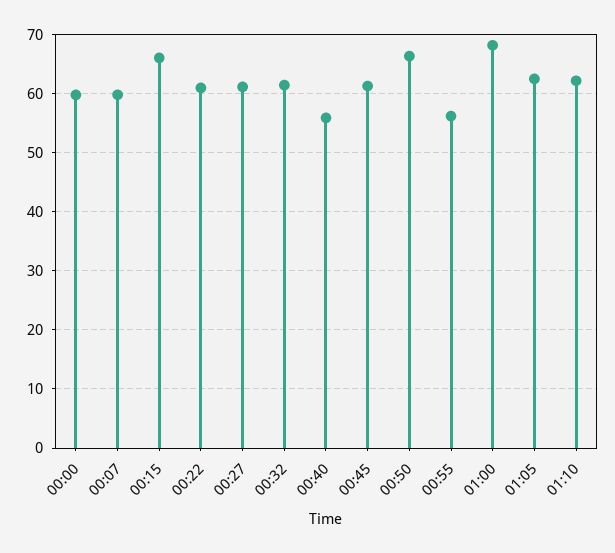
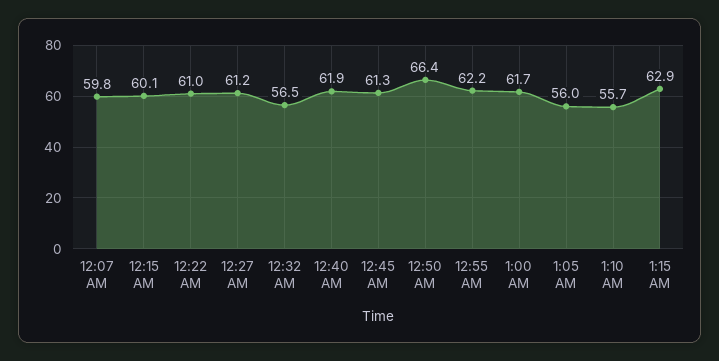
00:00: 60 -> none
00:15: 66 -> 60.1
00:32: 62 -> 56.5
00:40: 56 -> 61.9
00:55: 56 -> 62.2
01:00: 68 -> 61.7
01:05: 62 -> 56
01:10: 62 -> 55.7
1:15 AM: none -> 62.9

